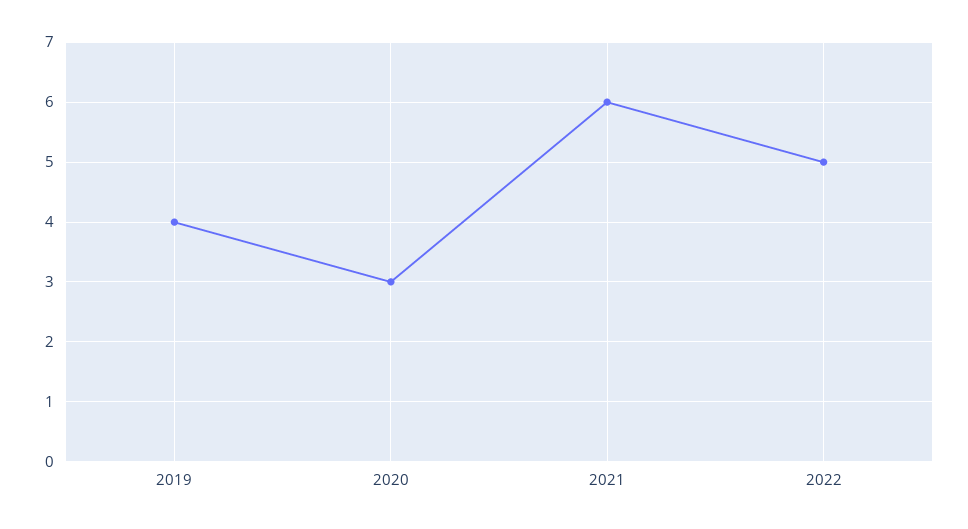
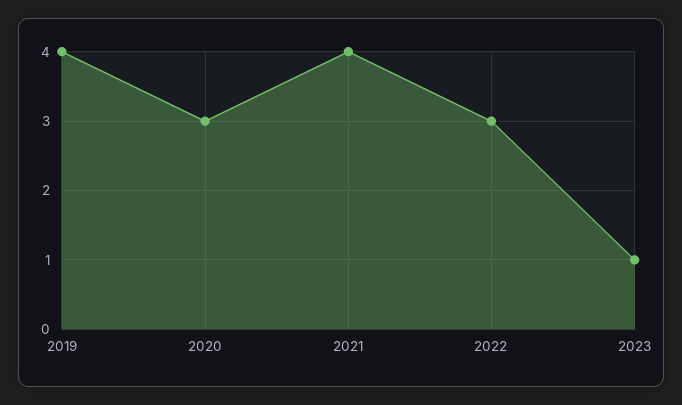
2021: 6 -> 4
2022: 5 -> 3
2023: none -> 1

